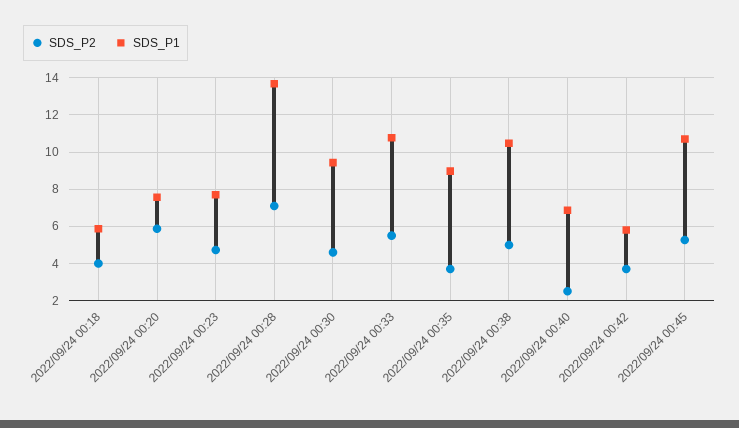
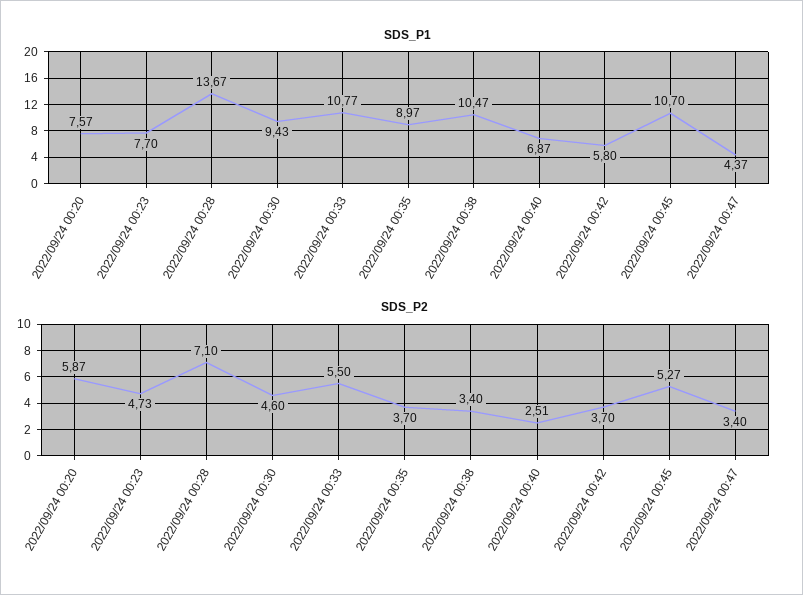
SDS_P2, 2022/09/24 00:18: 4 -> none
SDS_P1, 2022/09/24 00:18: 6 -> none
SDS_P2, 2022/09/24 00:38: 5 -> 3.4
SDS_P1, 2022/09/24 00:47: none -> 4.37
SDS_P2, 2022/09/24 00:47: none -> 3.4

